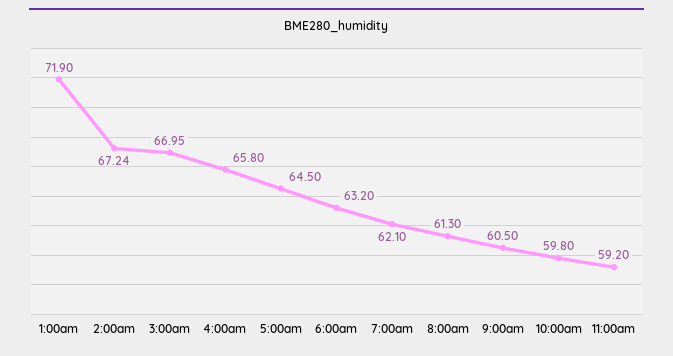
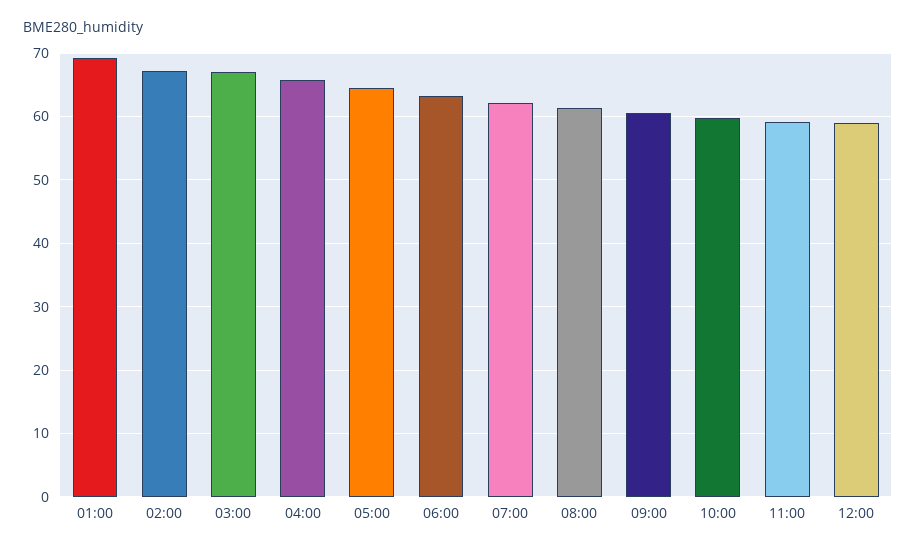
1:00am: 71.9 -> 69
12:00: none -> 59

